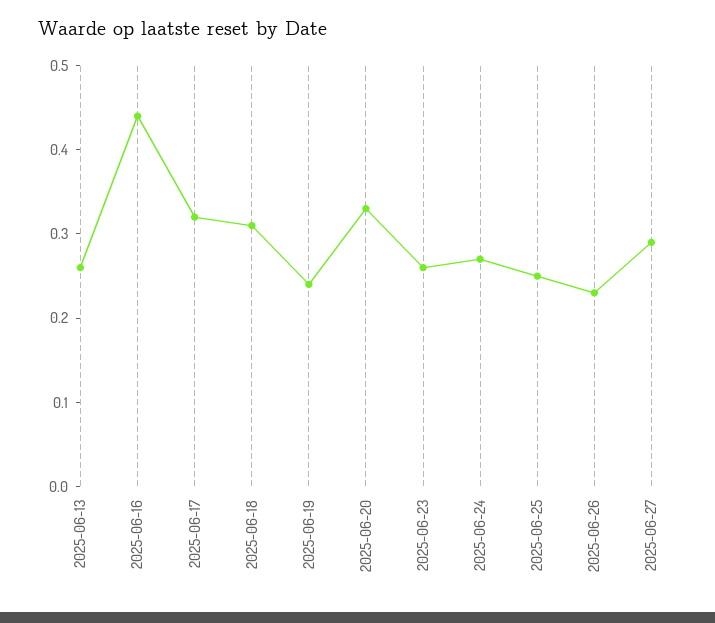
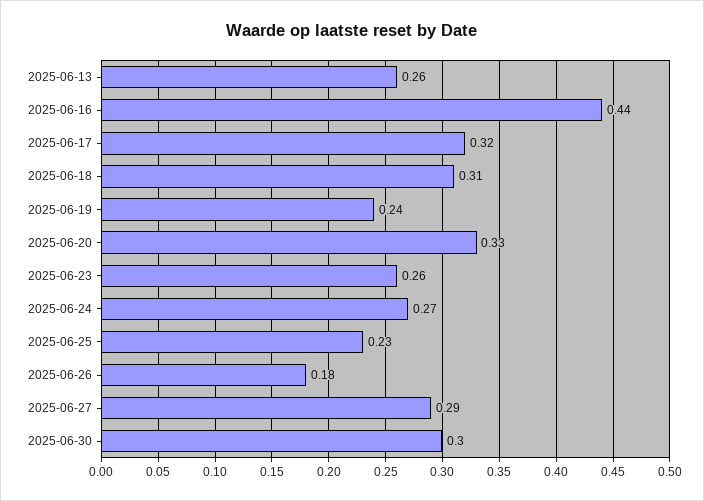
2025-06-25: 0.25 -> 0.23
2025-06-26: 0.23 -> 0.18
2025-06-30: none -> 0.3

